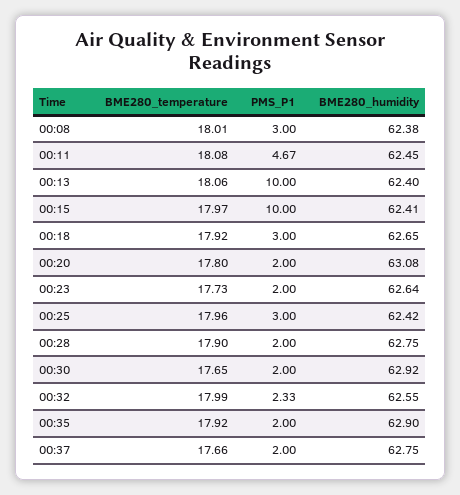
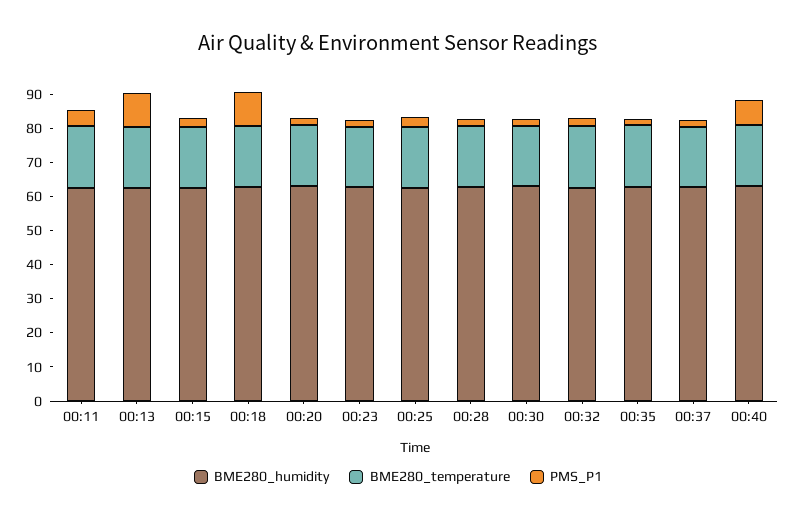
BME280_temperature, 00:08: 18.01 -> none
PMS_P1, 00:08: 3 -> none
BME280_humidity, 00:08: 62.38 -> none
PMS_P1, 00:15: 10 -> 2.5
PMS_P1, 00:18: 3 -> 10
BME280_humidity, 00:40: none -> 62.5
BME280_temperature, 00:40: none -> 17.5
PMS_P1, 00:40: none -> 7.5

